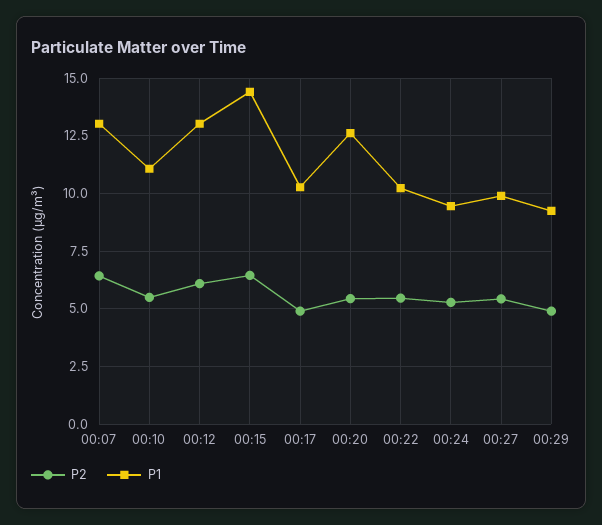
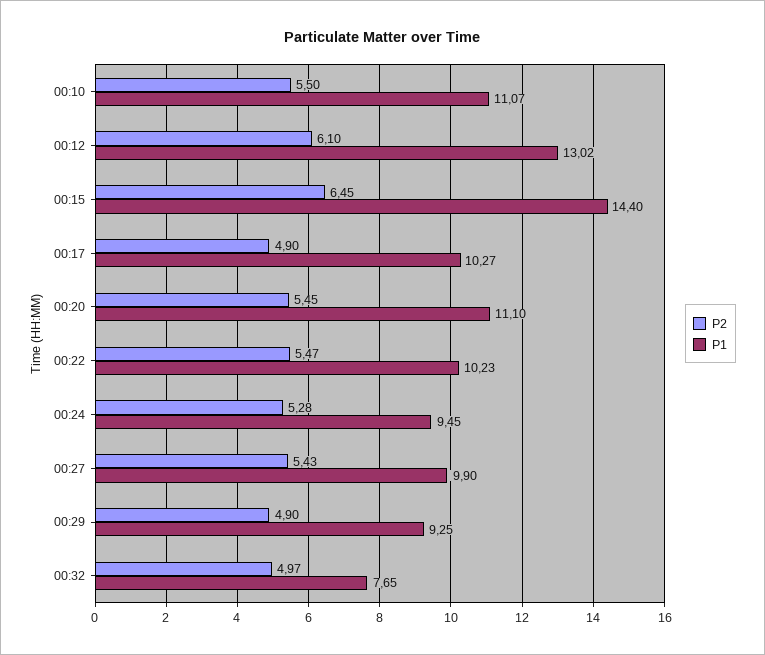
P2, 00:07: 6.5 -> none
P1, 00:07: 13 -> none
P1, 00:20: 12.5 -> 11.1
P2, 00:32: none -> 4.97
P1, 00:32: none -> 7.65

